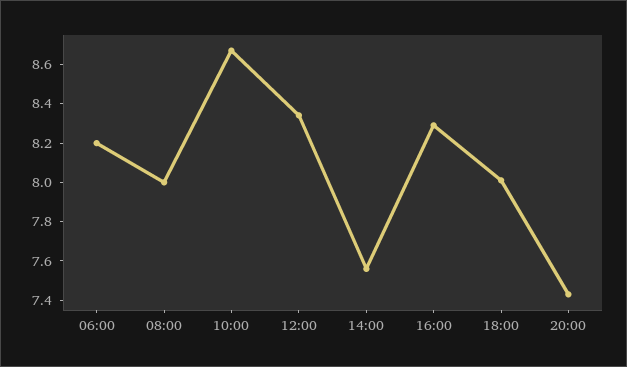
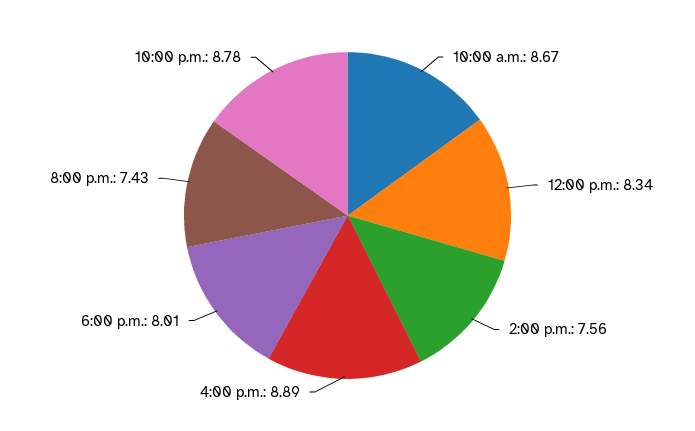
06:00: 8.2 -> none
08:00: 8 -> none
16:00: 8.3 -> 8.89
10:00 p.m.: none -> 8.78

